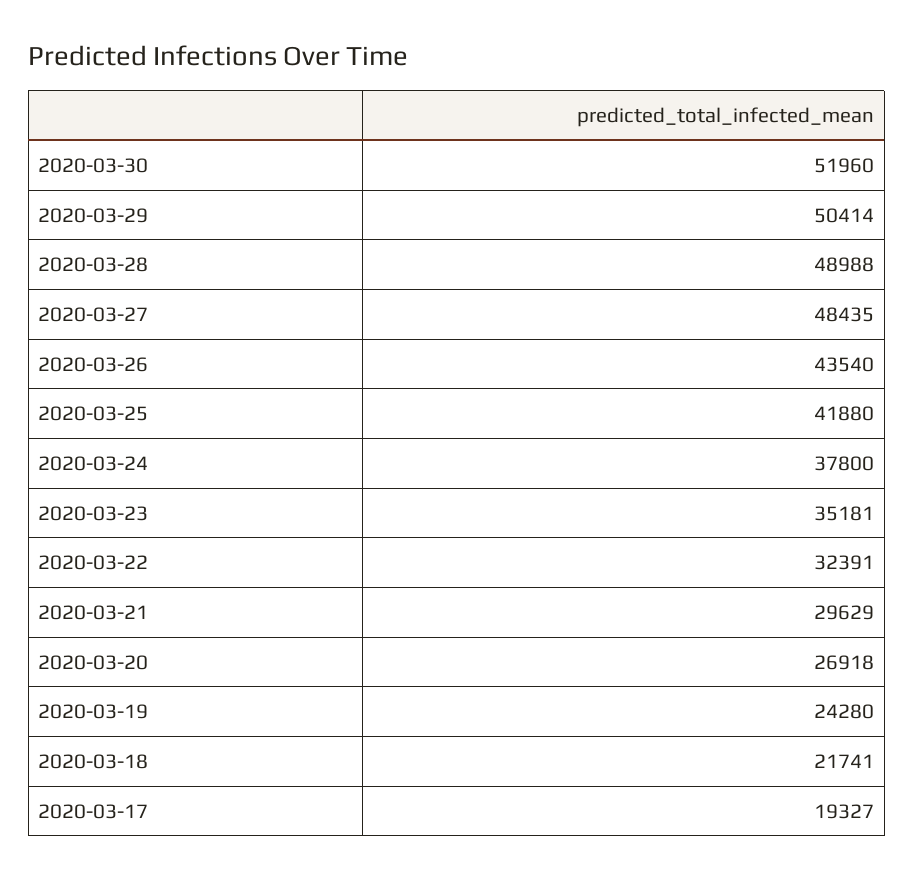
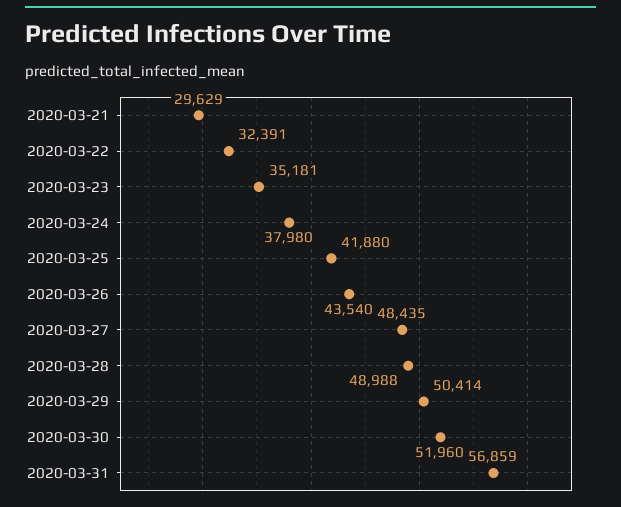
2020-03-24: 37800 -> 37980
2020-03-20: 26918 -> none
2020-03-19: 24280 -> none
2020-03-18: 21741 -> none
2020-03-17: 19327 -> none
2020-03-31: none -> 56859

